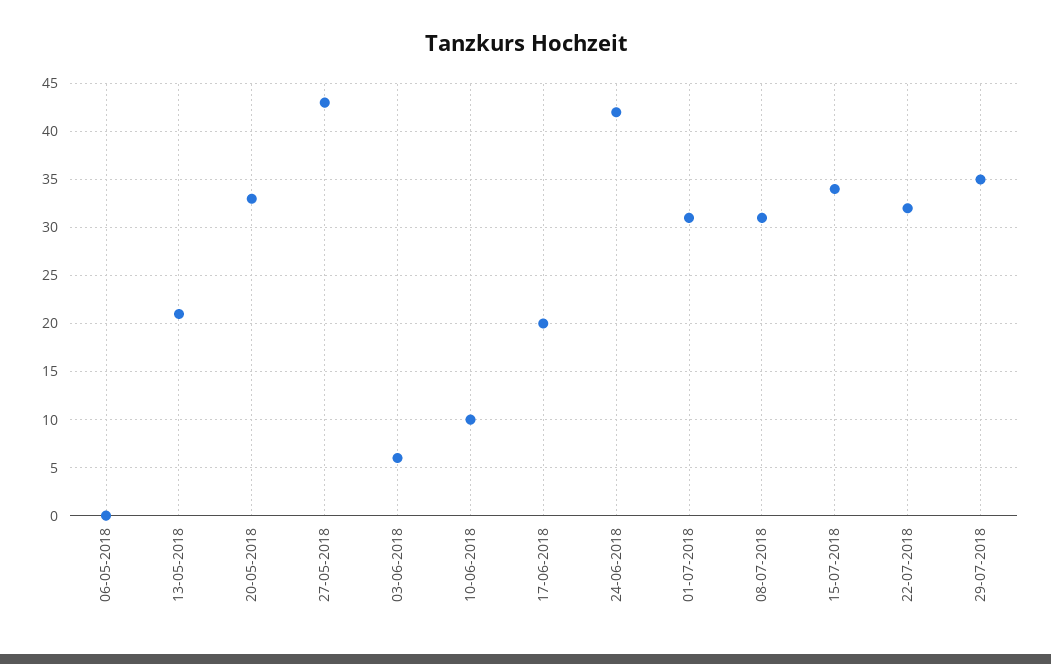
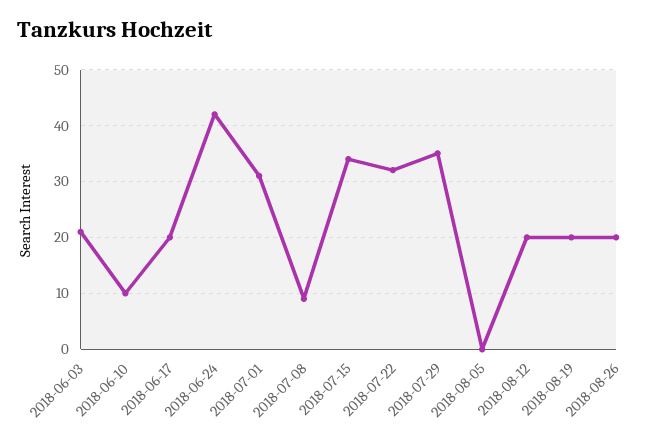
06-05-2018: 0 -> none
13-05-2018: 21 -> none
20-05-2018: 33 -> none
27-05-2018: 43 -> none
03-06-2018: 6 -> 20
08-07-2018: 31 -> 10
2018-08-05: none -> 0
2018-08-12: none -> 20
2018-08-19: none -> 20
2018-08-26: none -> 20

